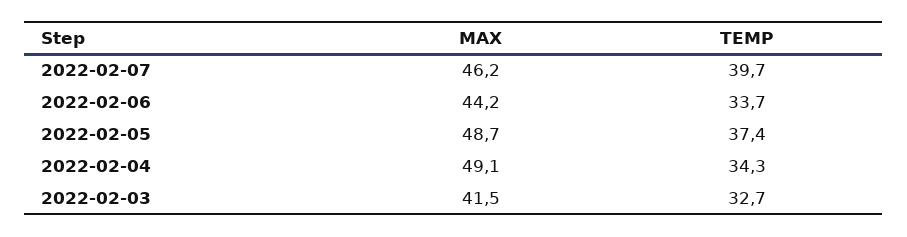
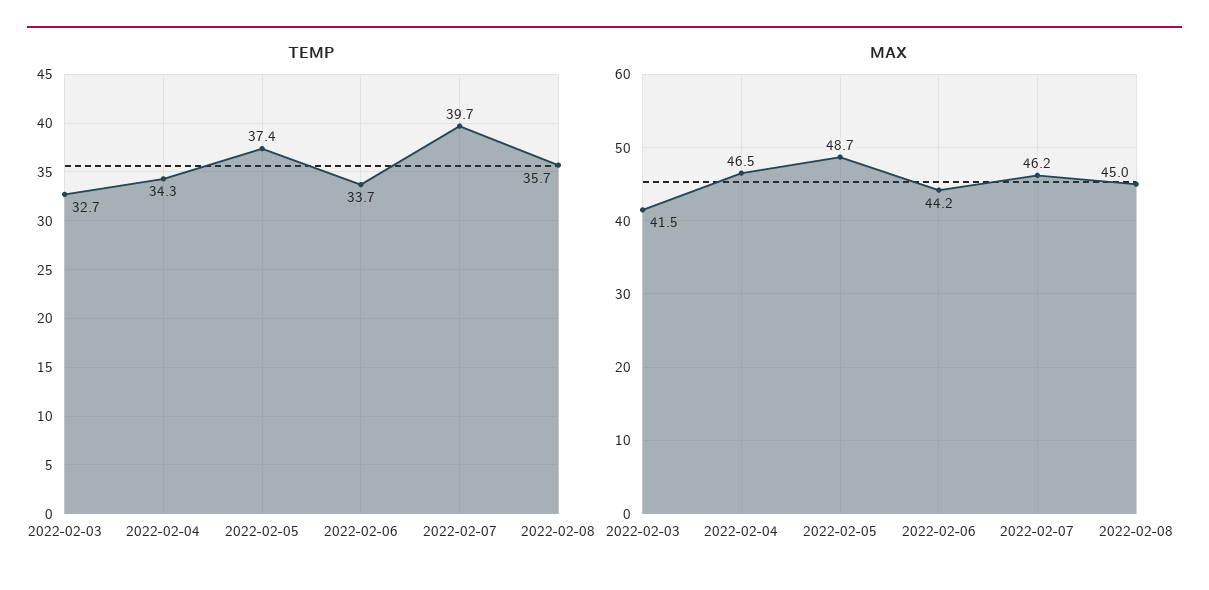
MAX, 2022-02-04: 49.1 -> 46.5
TEMP, 2022-02-08: none -> 35.7
MAX, 2022-02-08: none -> 45

